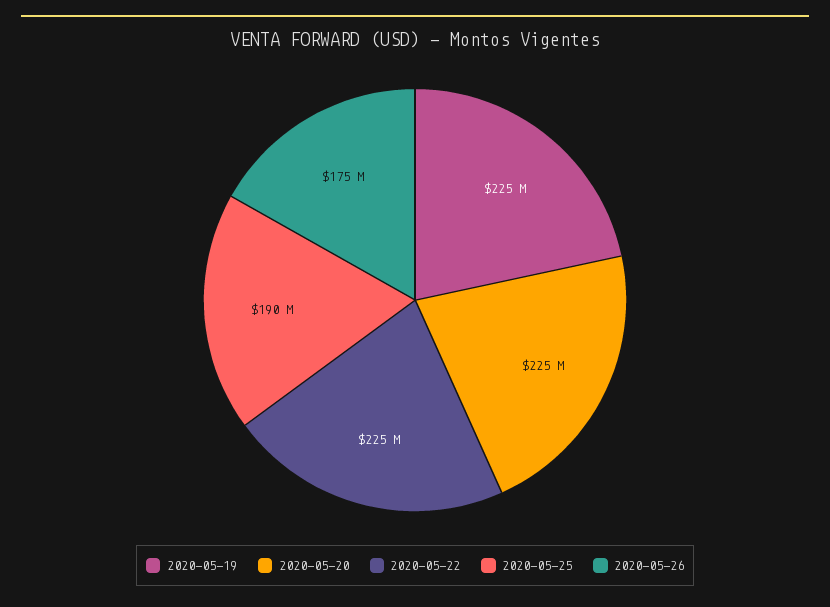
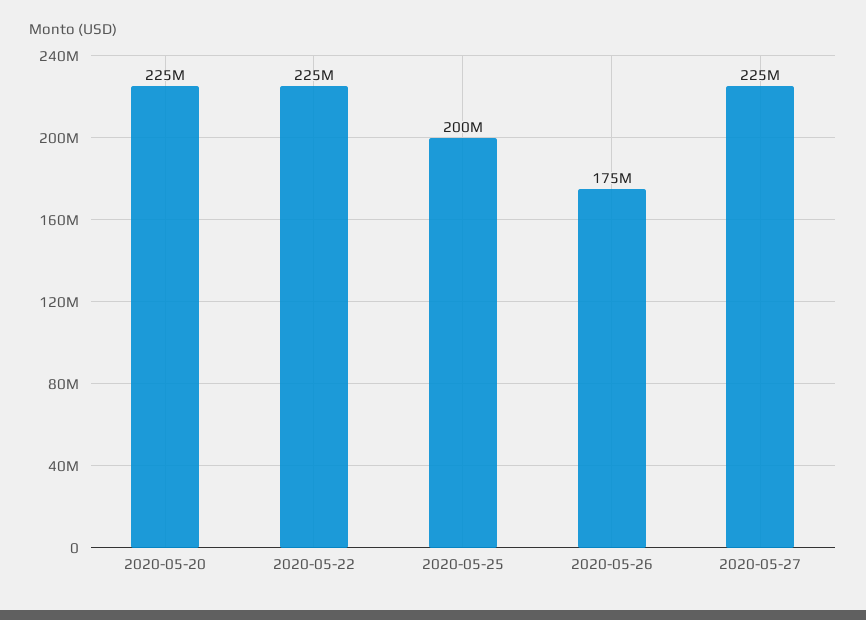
2020-05-19: 225000000 -> none
2020-05-25: 190000000 -> 200000000
2020-05-27: none -> 225000000

